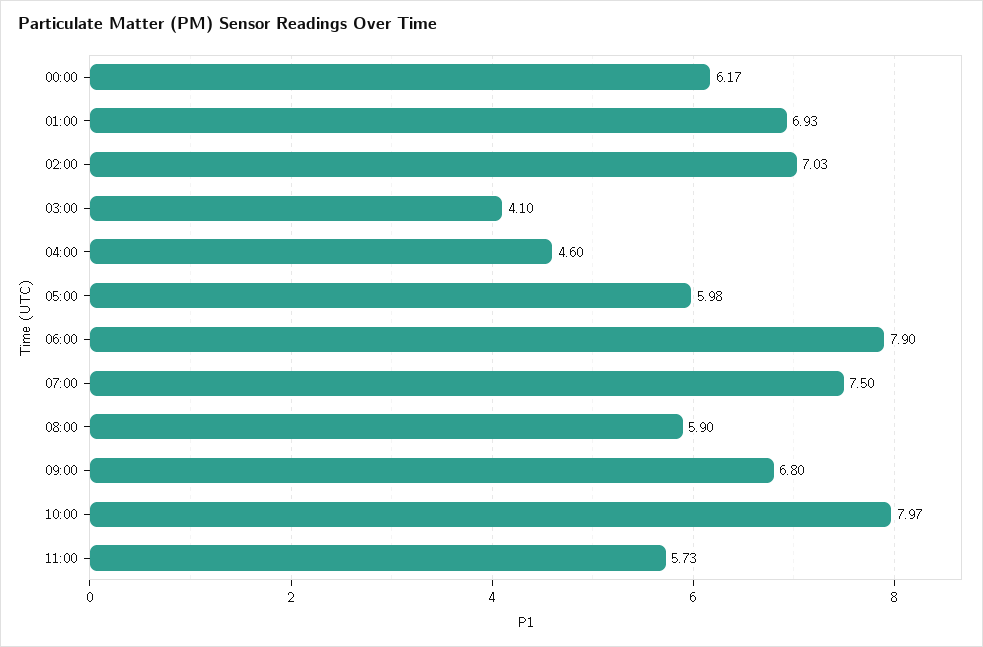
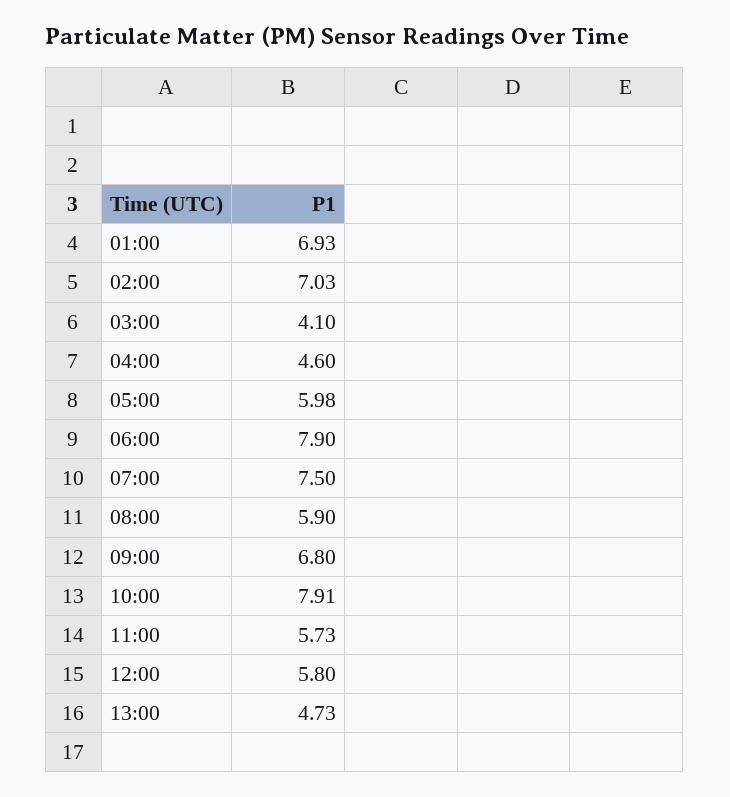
00:00: 6.17 -> none
10:00: 7.97 -> 7.91
12:00: none -> 5.8
13:00: none -> 4.73

